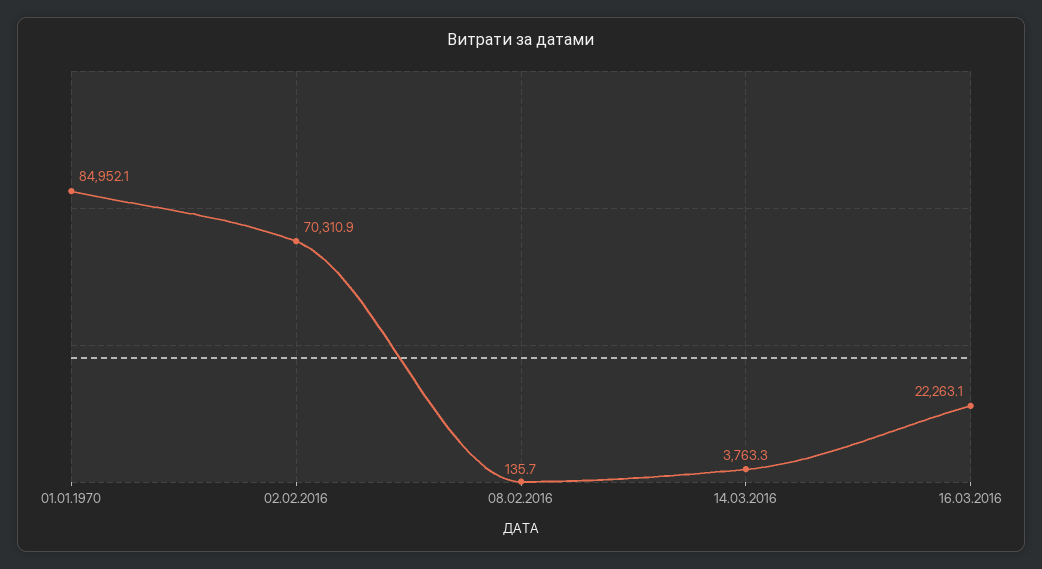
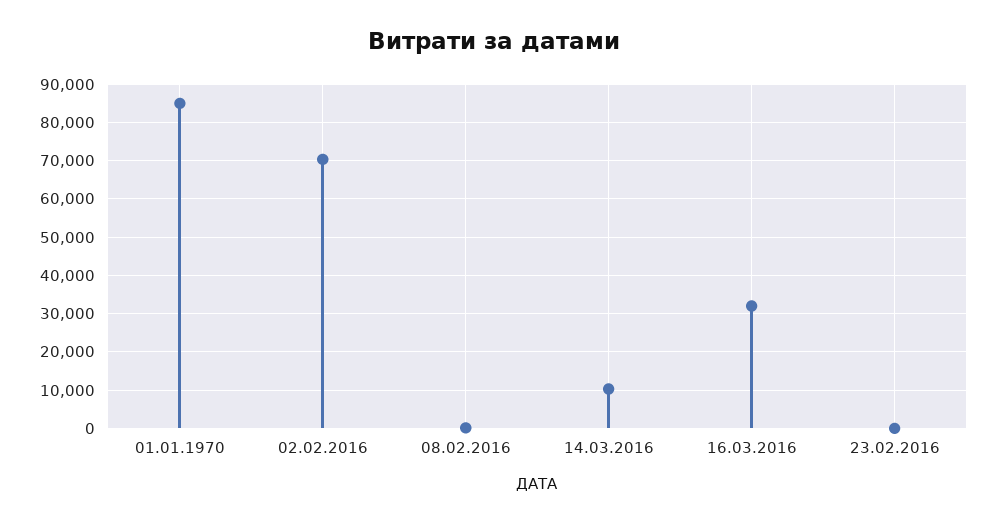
14.03.2016: 3763.3 -> 10000
16.03.2016: 22263.1 -> 32000
23.02.2016: none -> 0

